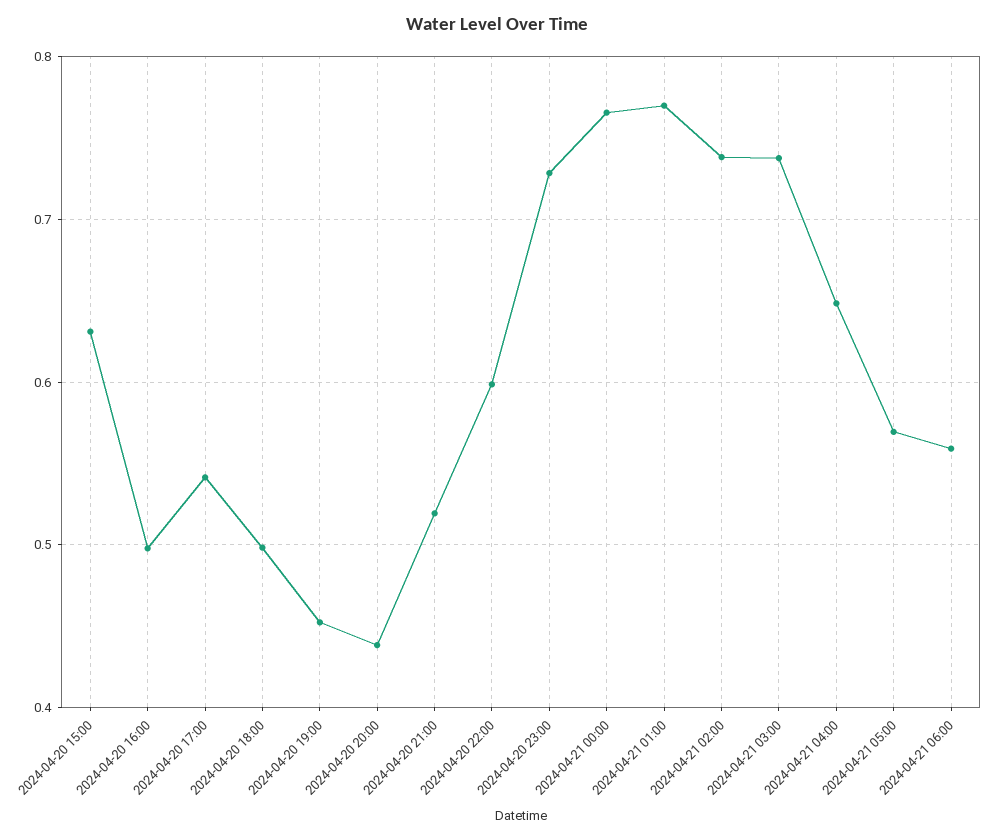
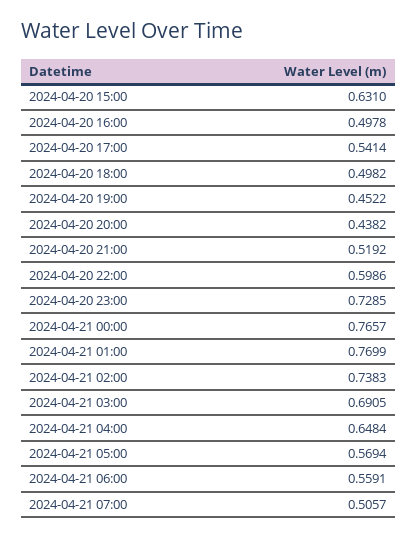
2024-04-21 03:00: 0.74 -> 0.6905
2024-04-21 07:00: none -> 0.5057

